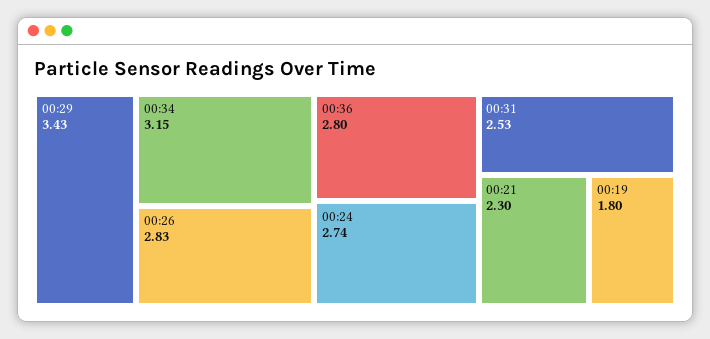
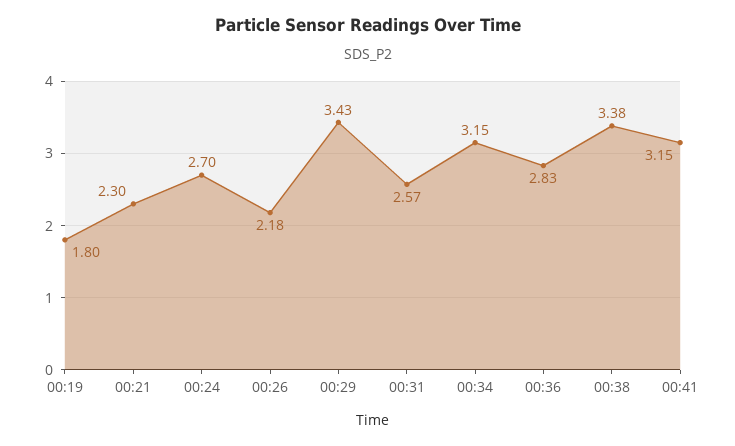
00:26: 2.83 -> 2.18
00:36: 2.8 -> 2.83
00:24: 2.74 -> 2.7
00:31: 2.53 -> 2.57
00:38: none -> 3.38
00:41: none -> 3.15

